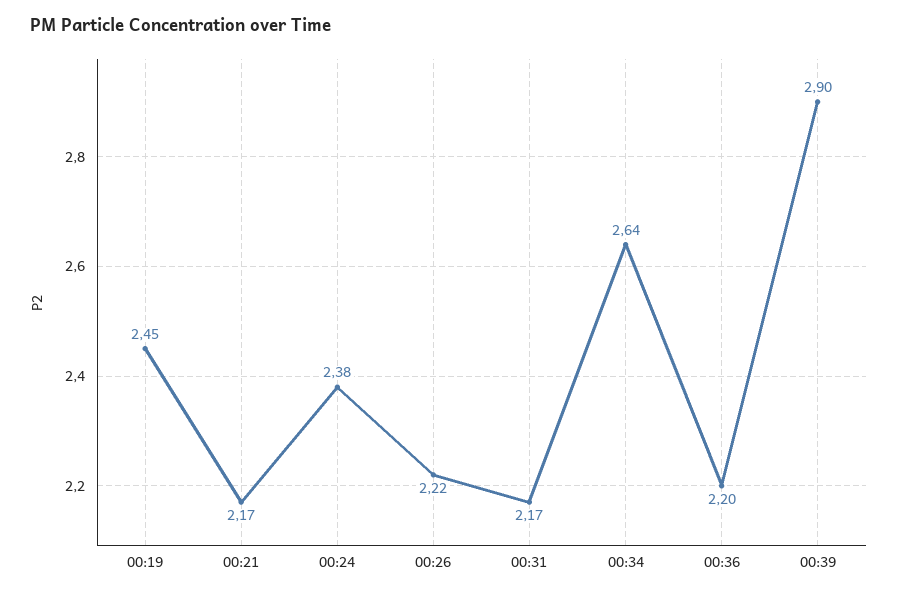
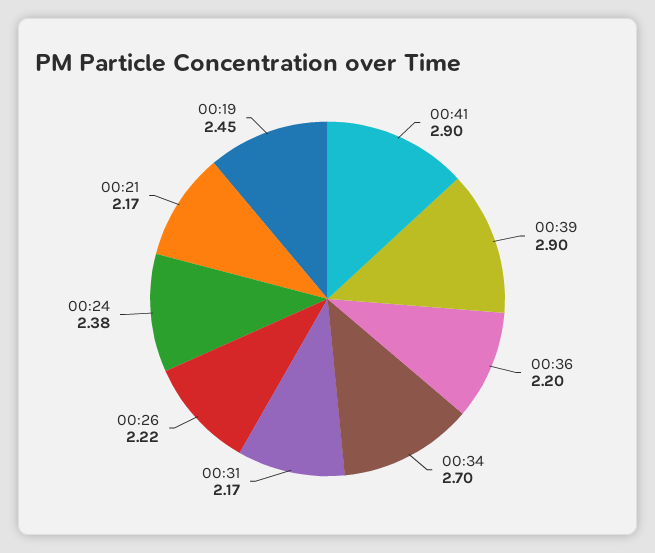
00:34: 2.64 -> 2.7
00:41: none -> 2.9

